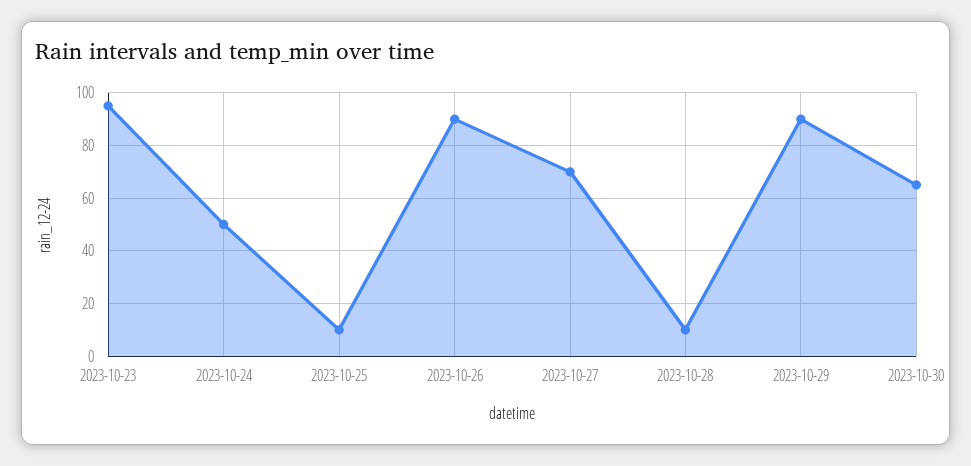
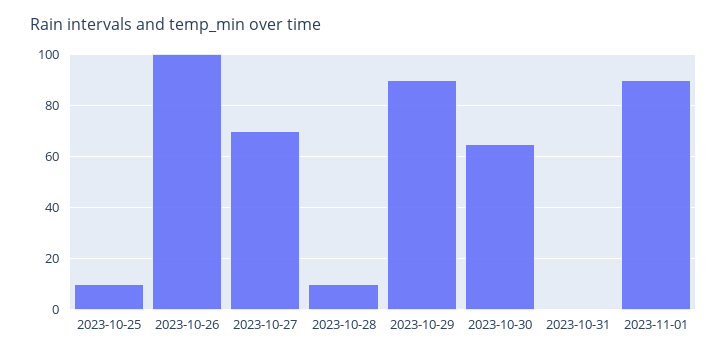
2023-10-23: 95 -> none
2023-10-24: 50 -> none
2023-10-26: 90 -> 100
2023-10-31: none -> 0
2023-11-01: none -> 90

